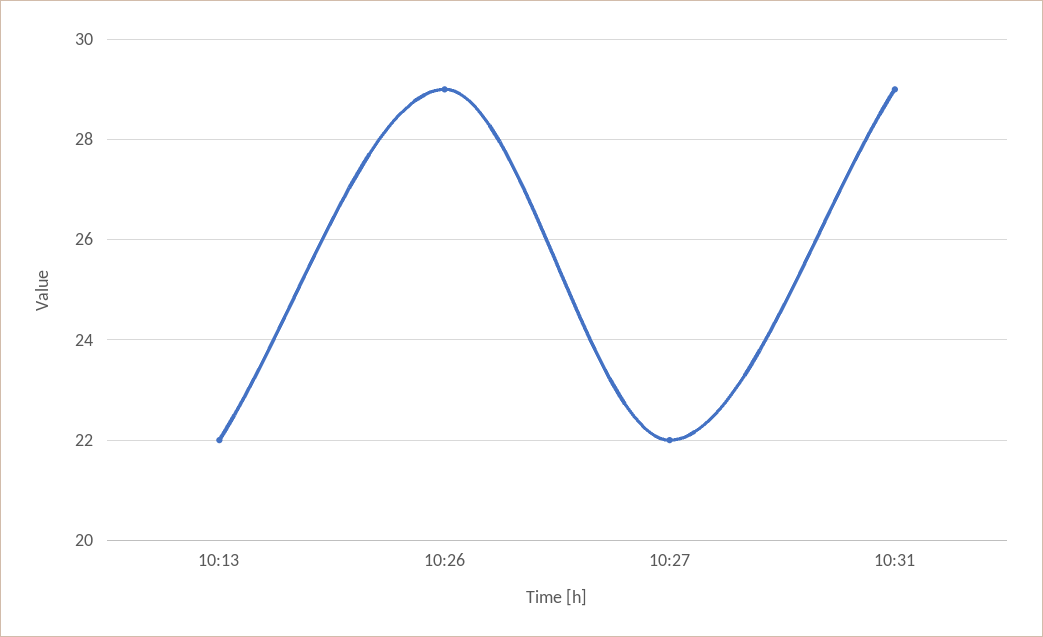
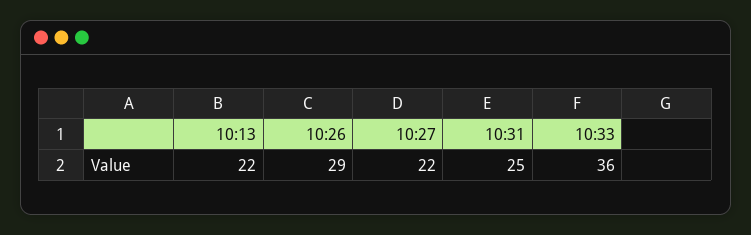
10:31: 29 -> 25
10:33: none -> 36

